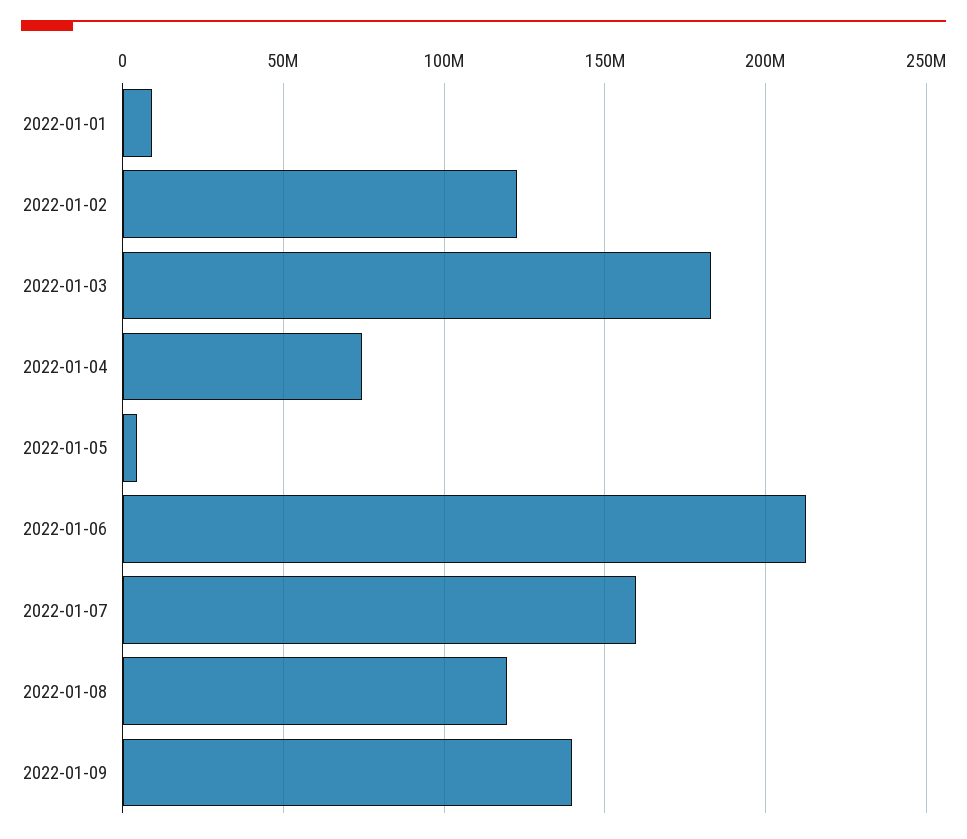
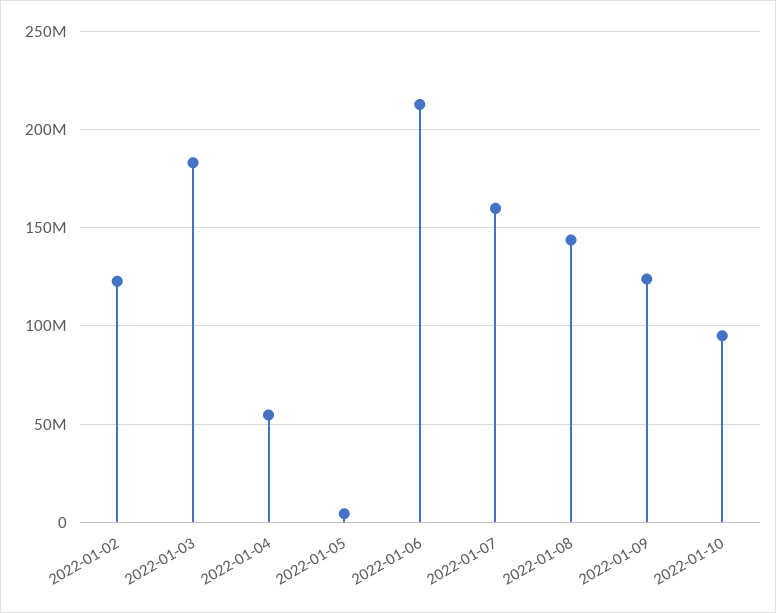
2022-01-01: 10000000 -> none
2022-01-04: 75000000 -> 55000000
2022-01-08: 120000000 -> 145000000
2022-01-09: 140000000 -> 125000000
2022-01-10: none -> 95000000

